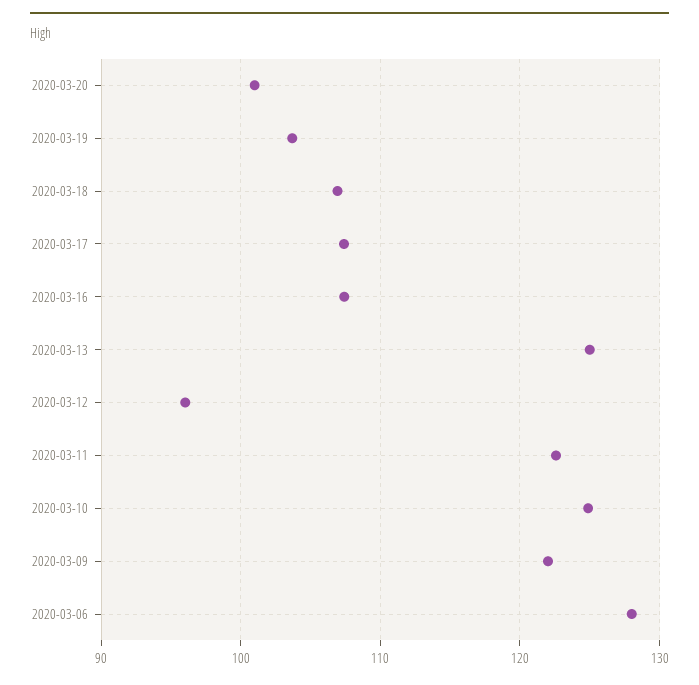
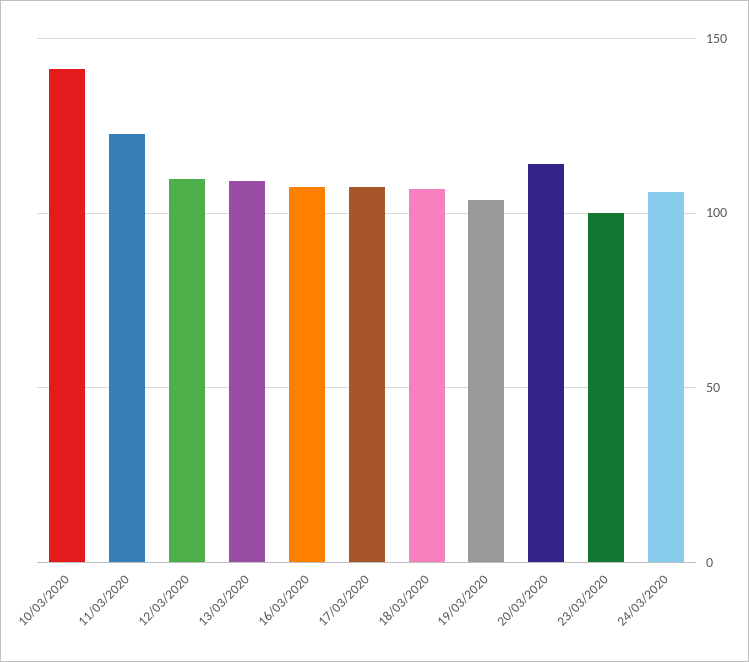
2020-03-20: 101 -> 115
2020-03-13: 125 -> 110
2020-03-12: 96 -> 110
2020-03-10: 125 -> 140
2020-03-09: 122 -> none
2020-03-06: 128 -> none
23/03/2020: none -> 100
24/03/2020: none -> 105

